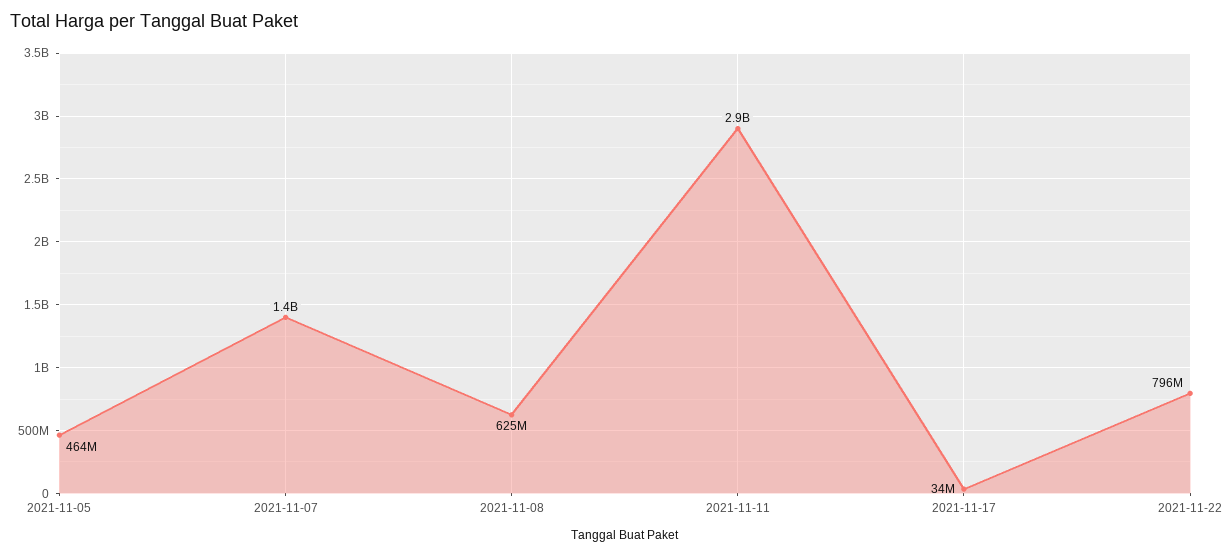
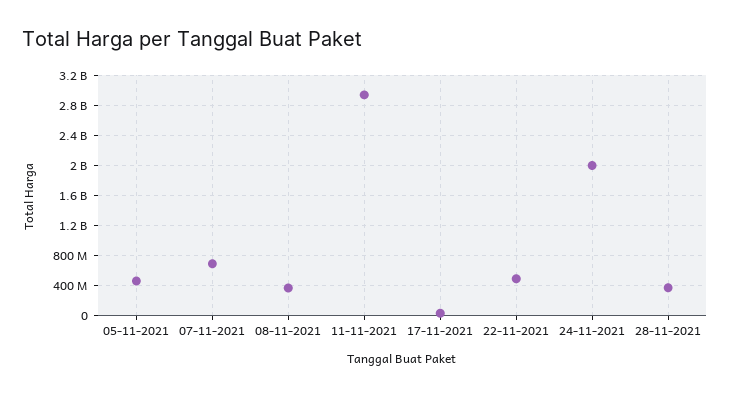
2021-11-07: 1400000000 -> 700000000
2021-11-08: 625000000 -> 400000000
2021-11-22: 796000000 -> 500000000
24-11-2021: none -> 2000000000
28-11-2021: none -> 400000000

